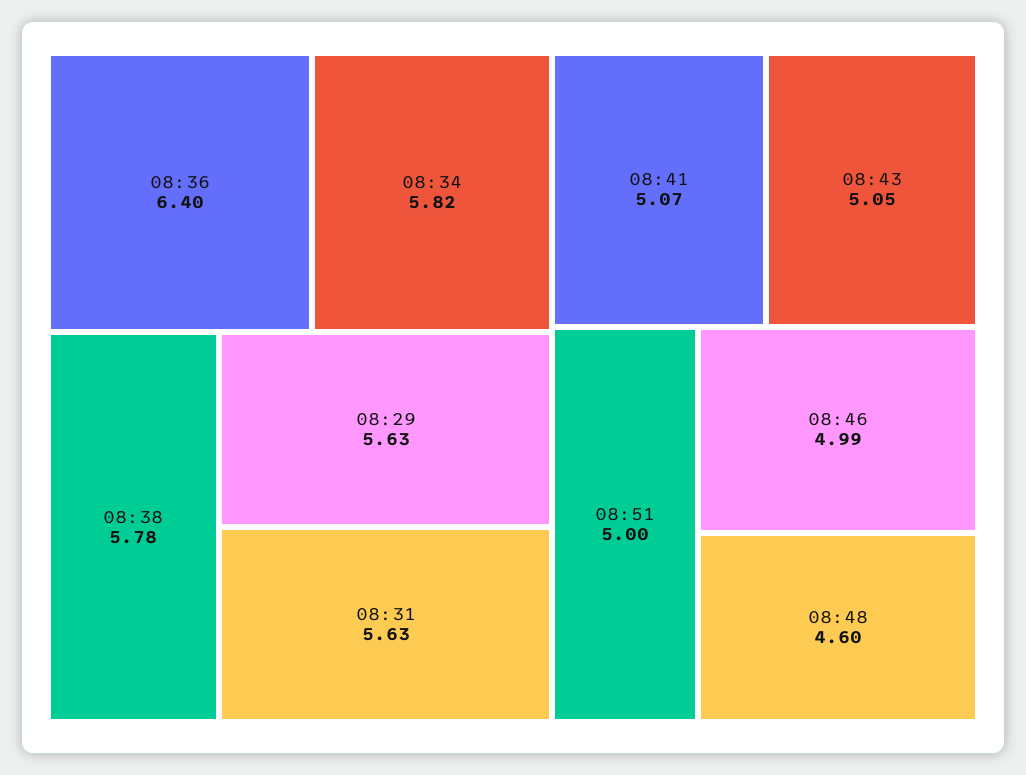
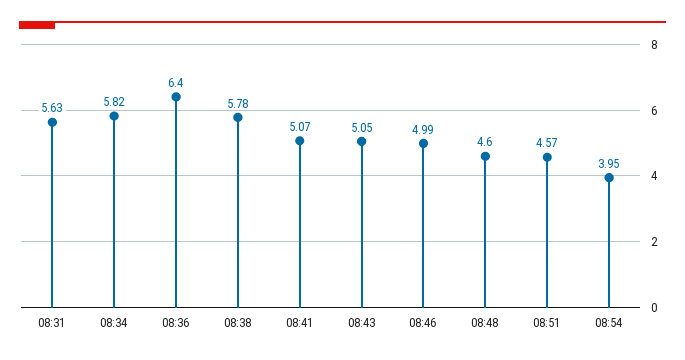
08:29: 5.63 -> none
08:51: 5 -> 4.57
08:54: none -> 3.95

